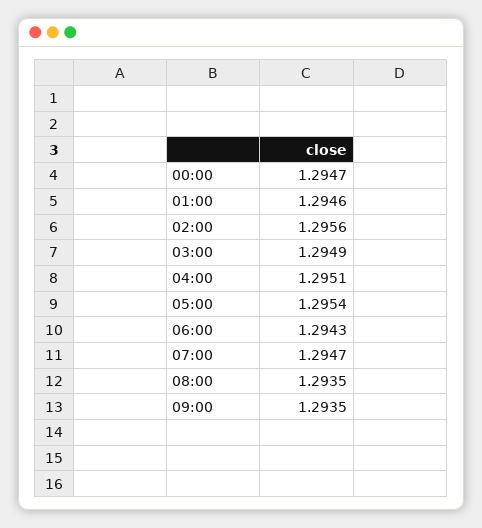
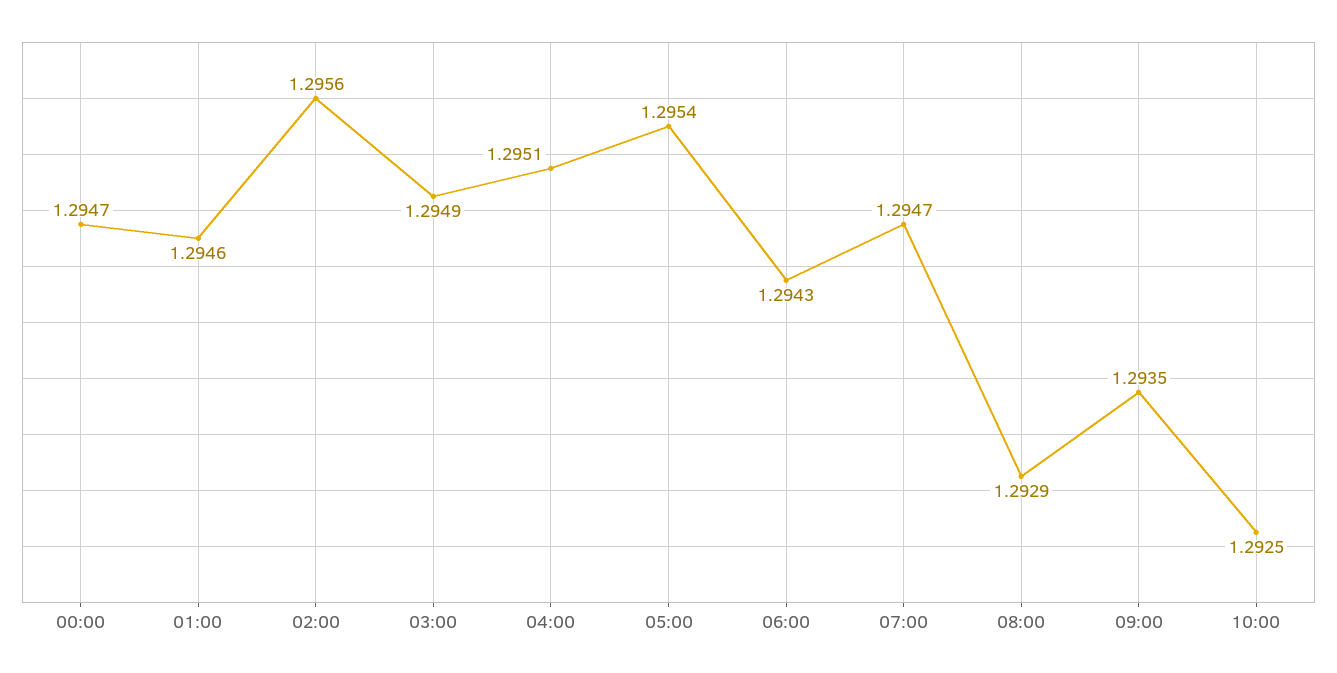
08:00: 1.2935 -> 1.2929
10:00: none -> 1.2925

